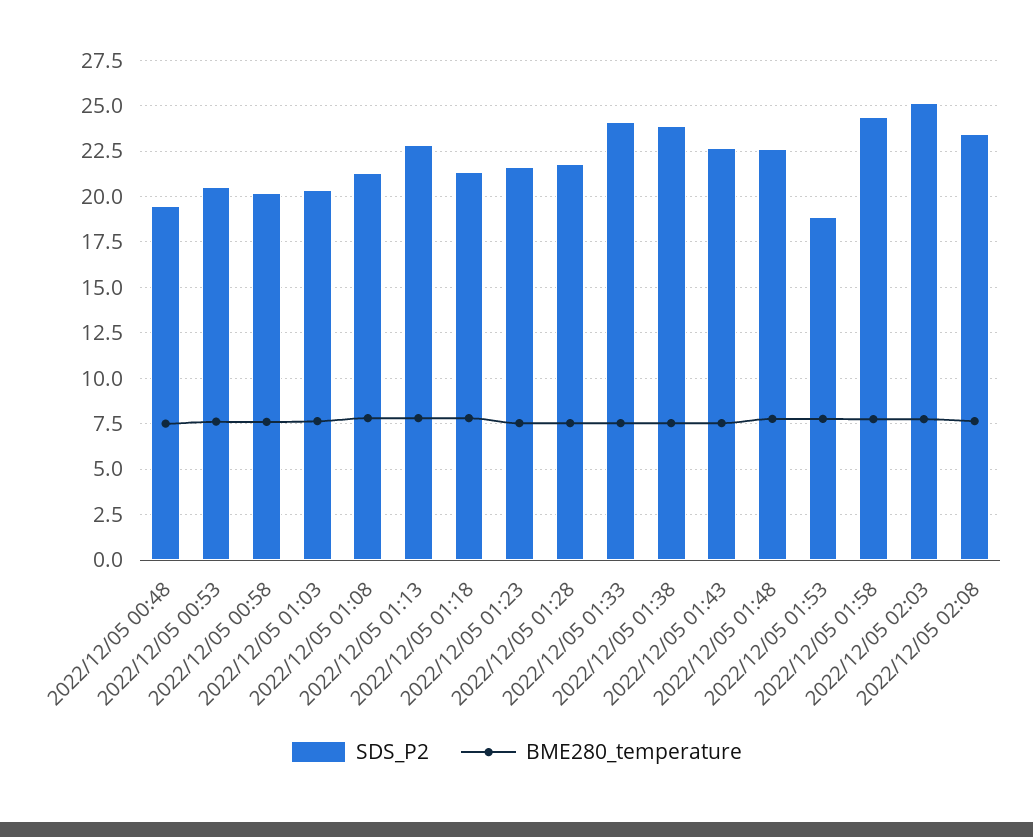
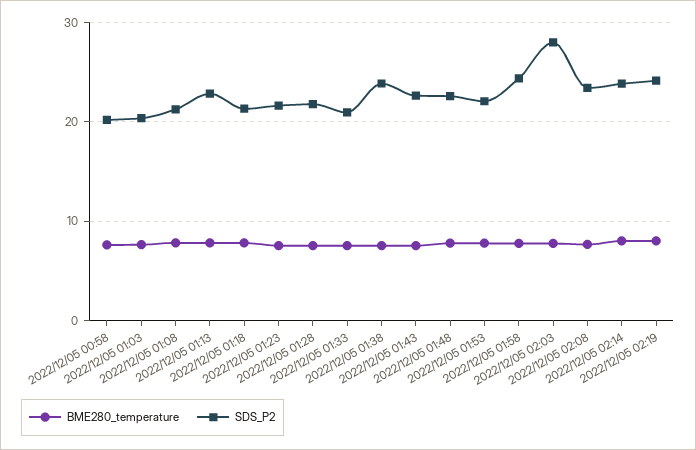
SDS_P2, 2022/12/05 00:48: 19.5 -> none
BME280_temperature, 2022/12/05 00:48: 7.5 -> none
SDS_P2, 2022/12/05 00:53: 20.5 -> none
BME280_temperature, 2022/12/05 00:53: 7.5 -> none
SDS_P2, 2022/12/05 01:33: 24 -> 21
SDS_P2, 2022/12/05 01:53: 19 -> 22
SDS_P2, 2022/12/05 02:03: 25 -> 28
BME280_temperature, 2022/12/05 02:14: none -> 8
SDS_P2, 2022/12/05 02:14: none -> 24
BME280_temperature, 2022/12/05 02:19: none -> 8
SDS_P2, 2022/12/05 02:19: none -> 24

